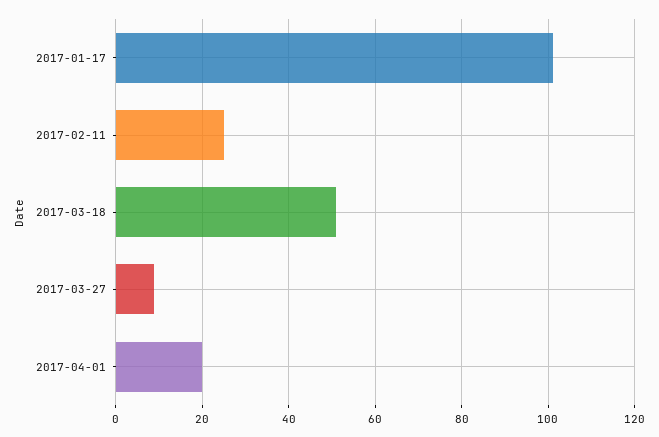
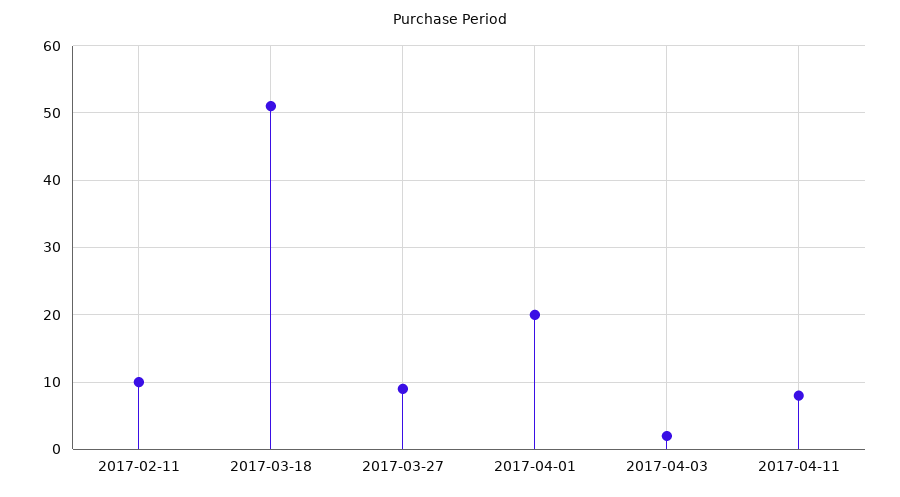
2017-01-17: 100 -> none
2017-02-11: 25 -> 10
2017-04-03: none -> 2
2017-04-11: none -> 8

